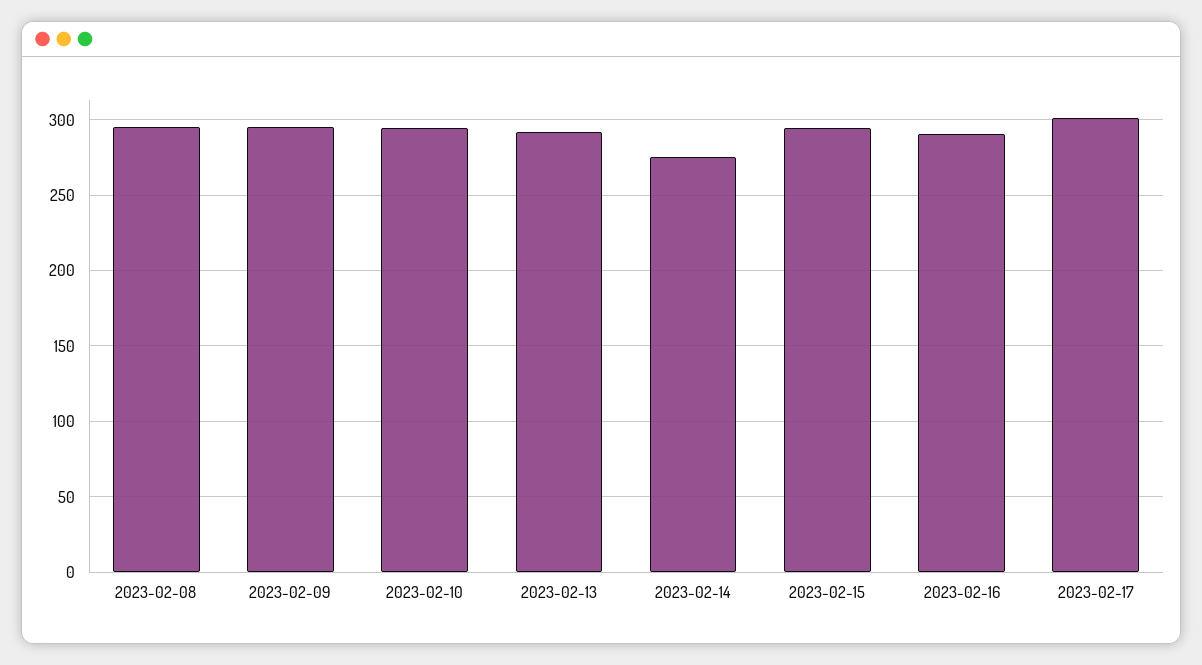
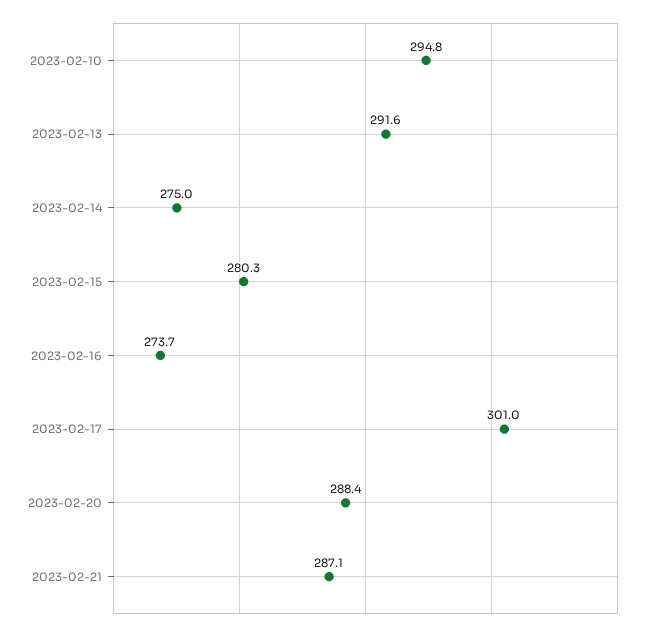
2023-02-08: 295 -> none
2023-02-09: 295 -> none
2023-02-15: 295 -> 280.3
2023-02-16: 290 -> 273.7
2023-02-20: none -> 288.4
2023-02-21: none -> 287.1

